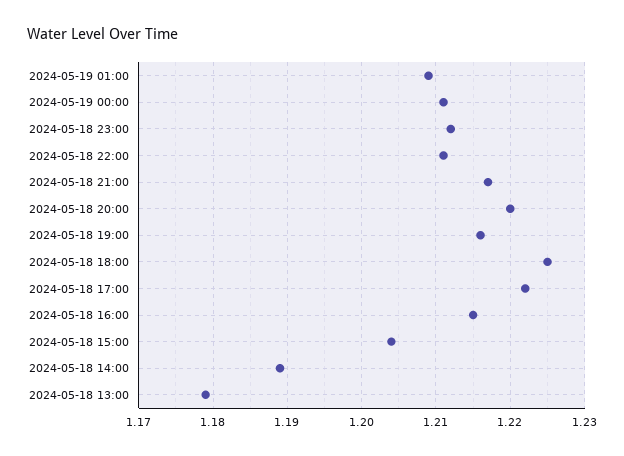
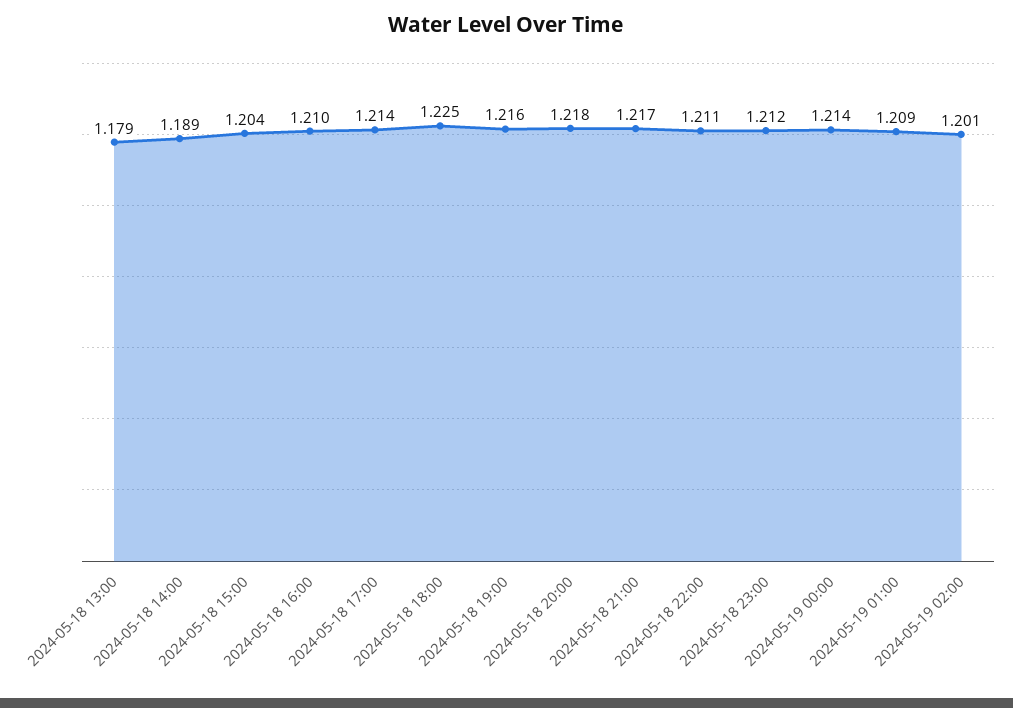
2024-05-19 00:00: 1.211 -> 1.214
2024-05-18 20:00: 1.22 -> 1.218
2024-05-18 17:00: 1.222 -> 1.214
2024-05-18 16:00: 1.215 -> 1.21
2024-05-19 02:00: none -> 1.201

